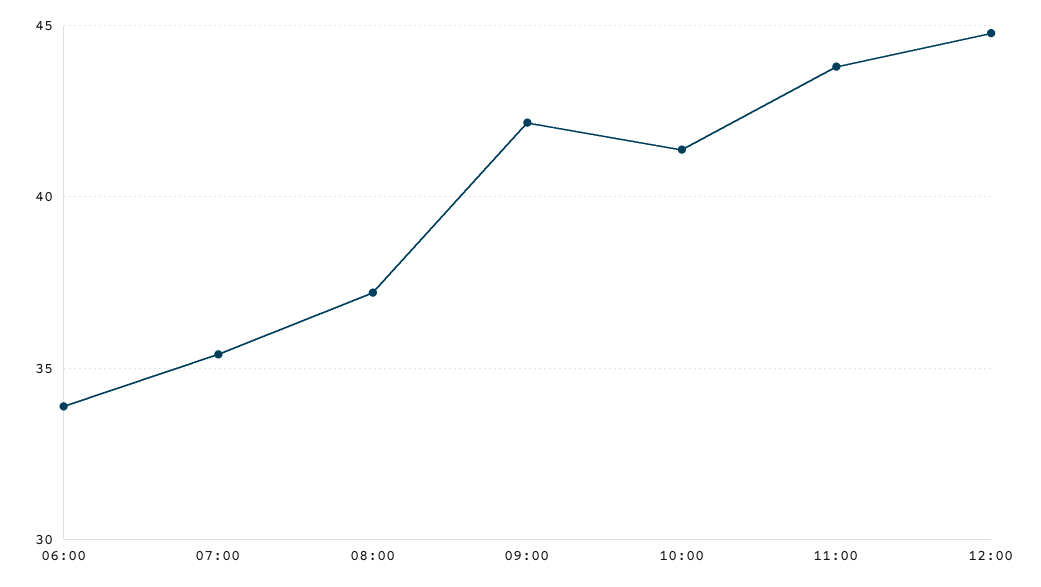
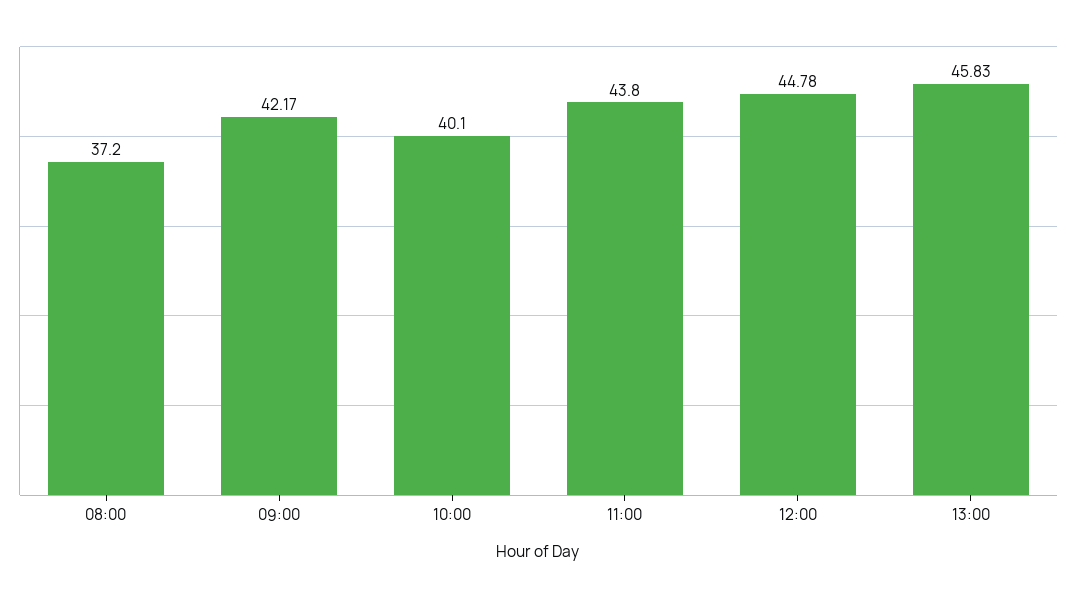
06:00: 34 -> none
07:00: 35.5 -> none
10:00: 41.5 -> 40.1
13:00: none -> 45.83

